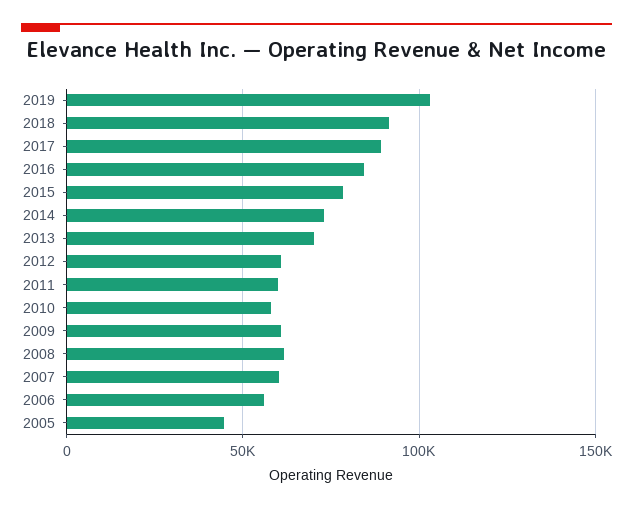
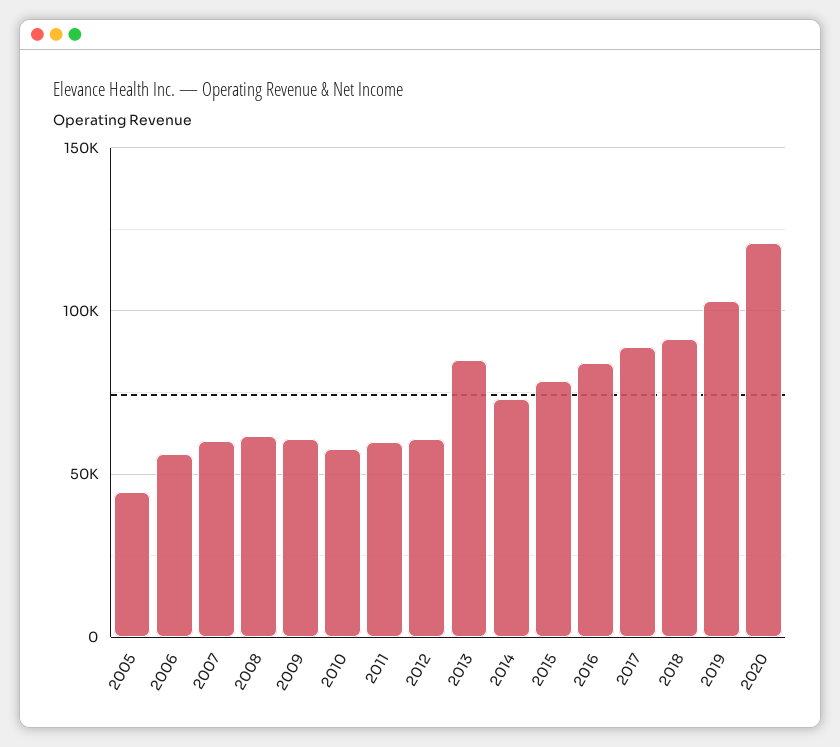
2013: 70000 -> 85000
2020: none -> 120000

